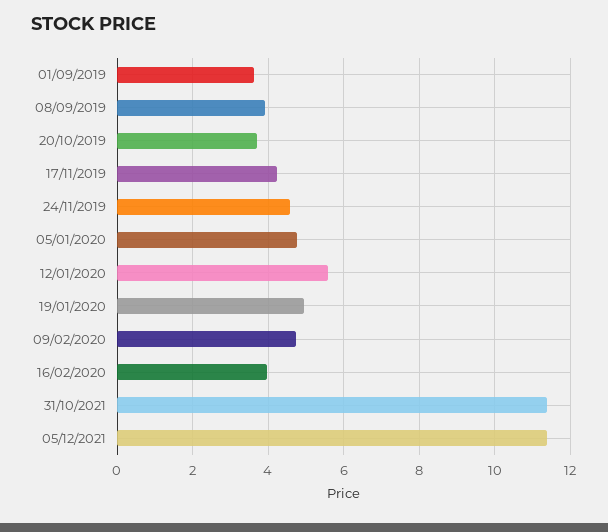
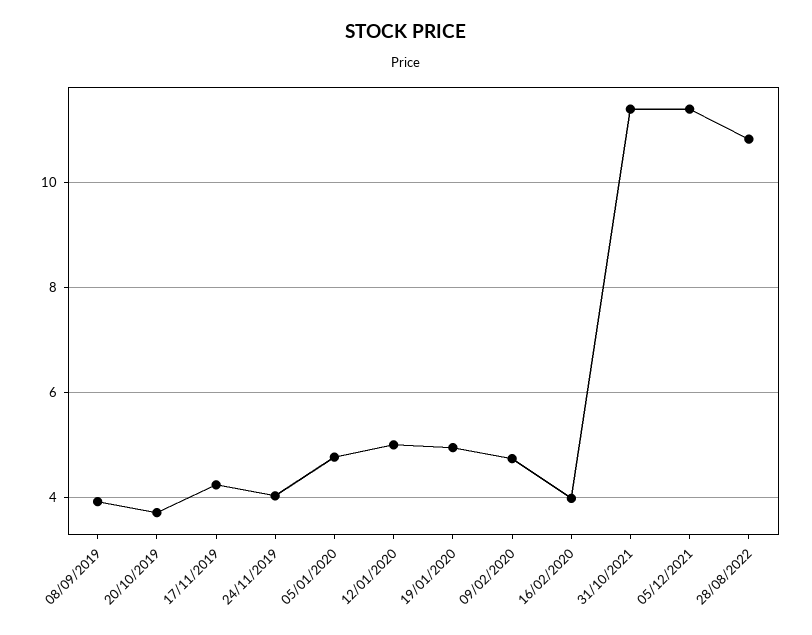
01/09/2019: 3.6 -> none
24/11/2019: 4.6 -> 4
12/01/2020: 5.6 -> 5
28/08/2022: none -> 10.8

